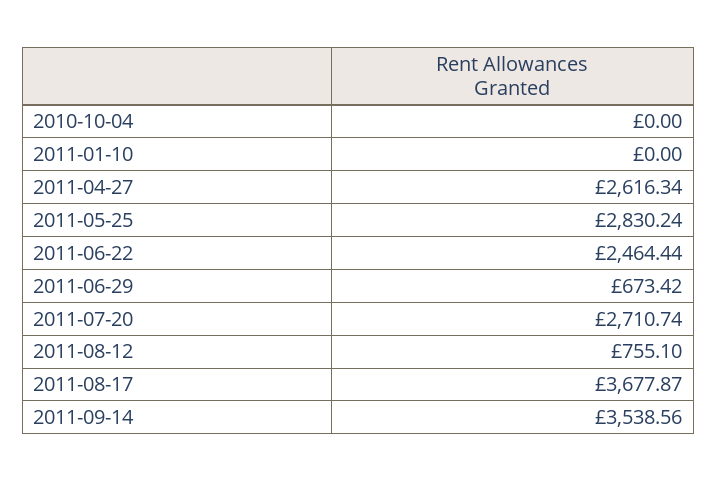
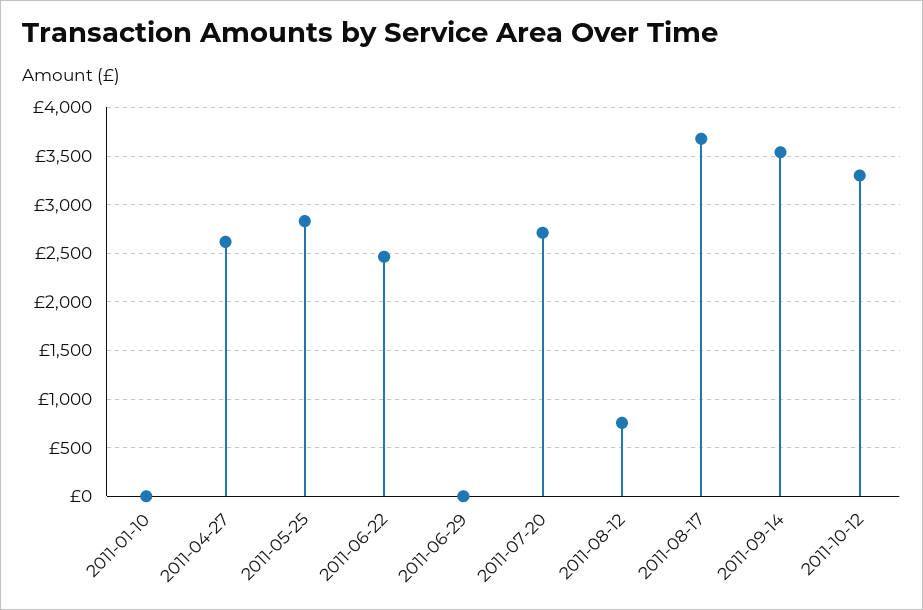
2010-10-04: 0 -> none
2011-06-29: 673.42 -> 0
2011-10-12: none -> 3300

